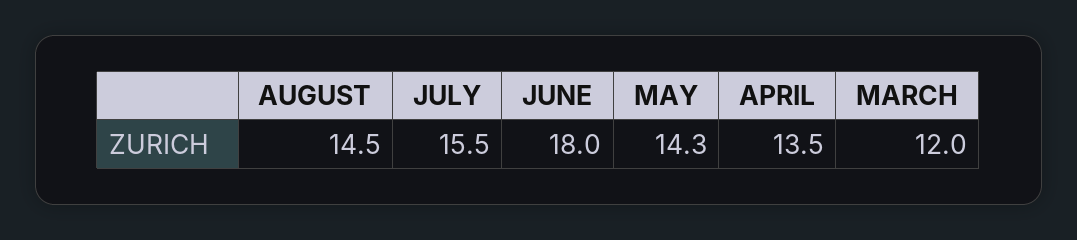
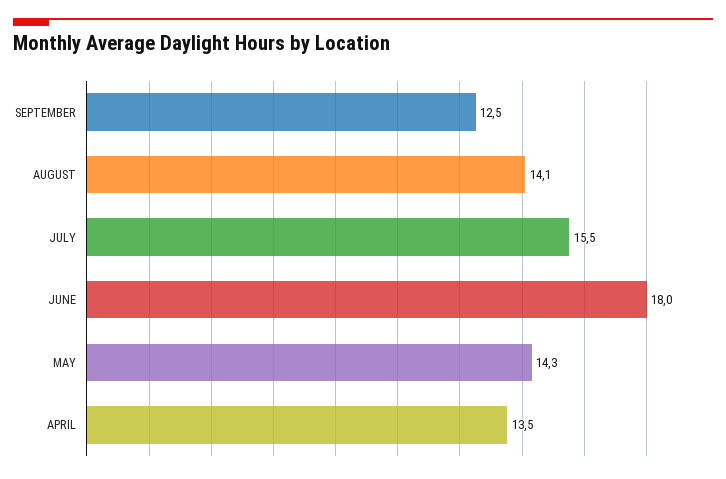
AUGUST: 14.5 -> 14.1
MARCH: 12 -> none
SEPTEMBER: none -> 12.5

